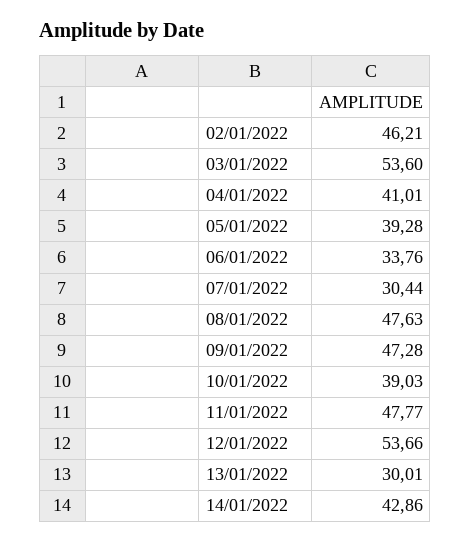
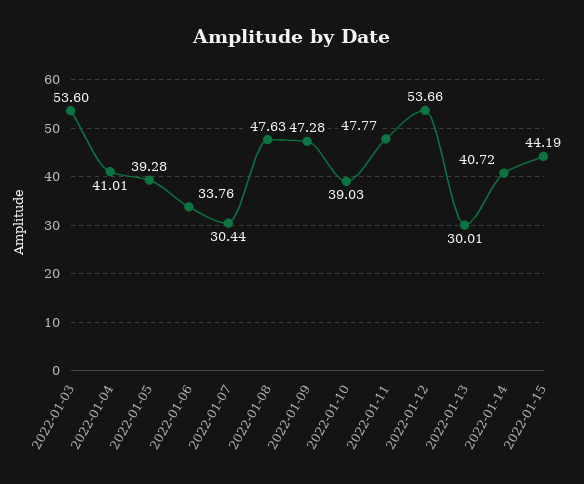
02/01/2022: 46.21 -> none
14/01/2022: 42.86 -> 40.72
2022-01-15: none -> 44.19

